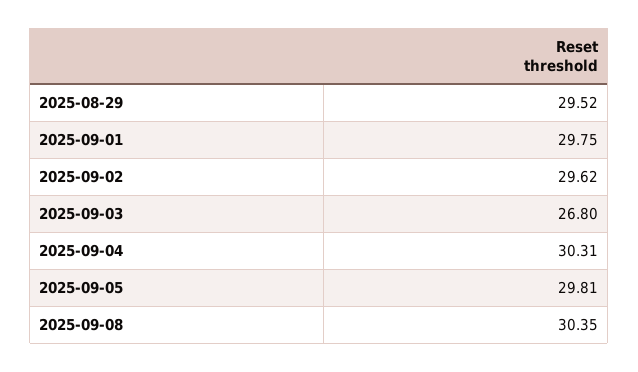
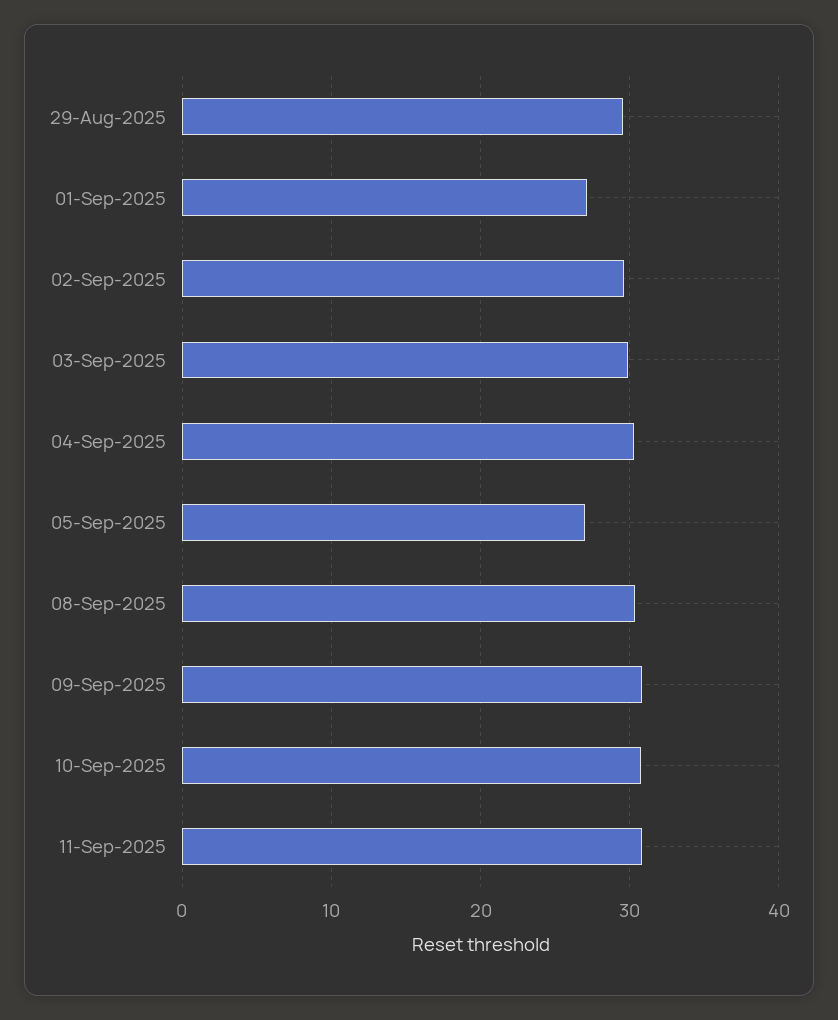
2025-09-01: 29.75 -> 27
2025-09-03: 26.8 -> 30
2025-09-05: 29.81 -> 27
09-Sep-2025: none -> 31
10-Sep-2025: none -> 31
11-Sep-2025: none -> 31

